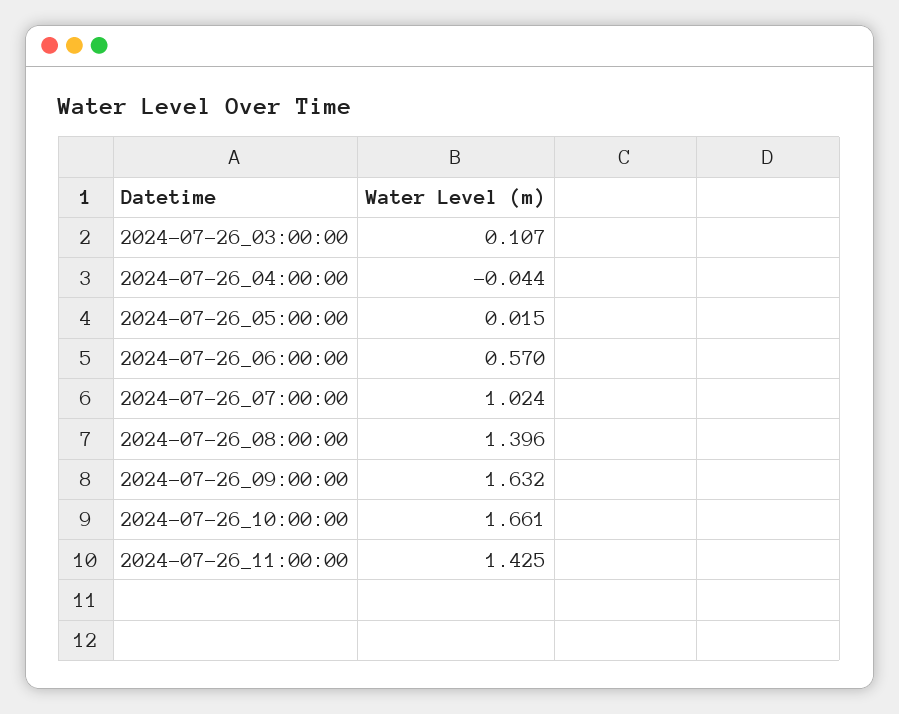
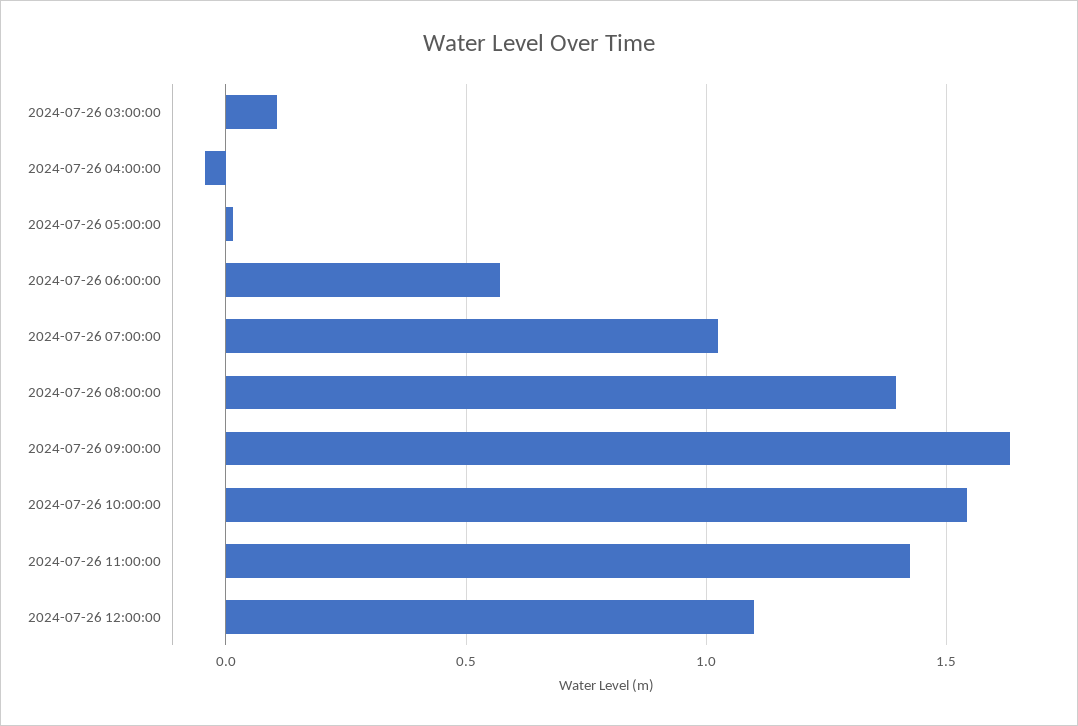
2024-07-26_10:00:00: 1.661 -> 1.55
2024-07-26 12:00:00: none -> 1.1

